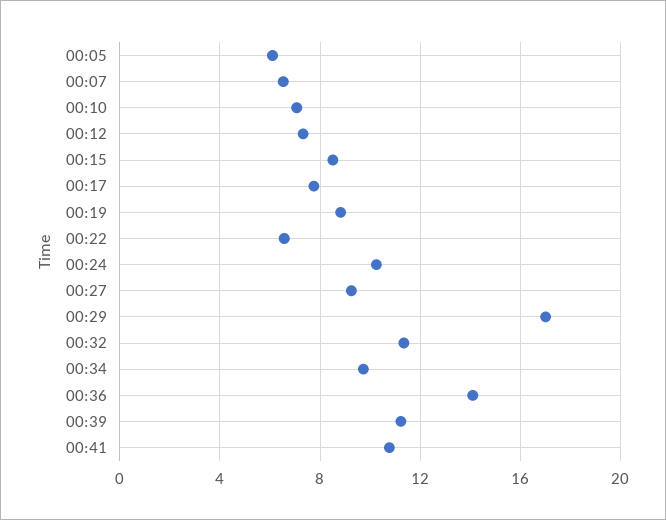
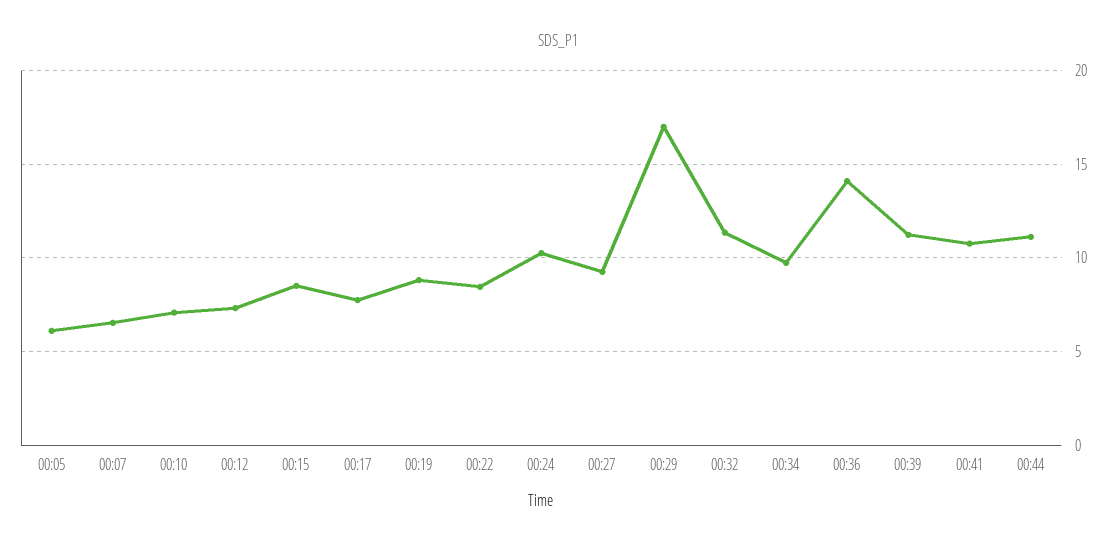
00:22: 6.5 -> 8.5
00:44: none -> 11

